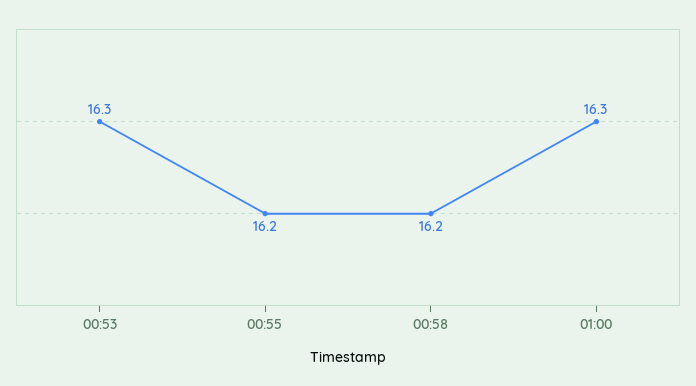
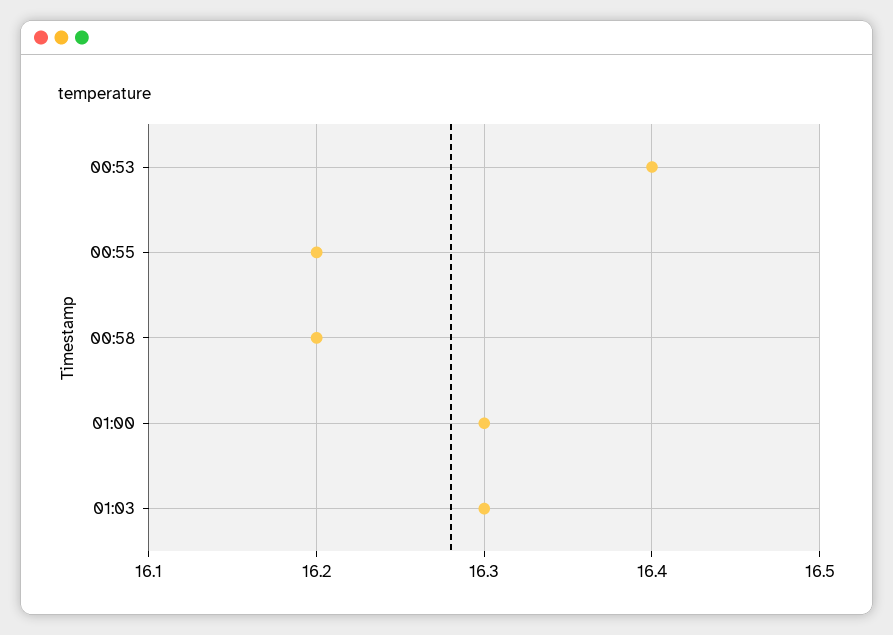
00:53: 16.3 -> 16.4
01:03: none -> 16.3

